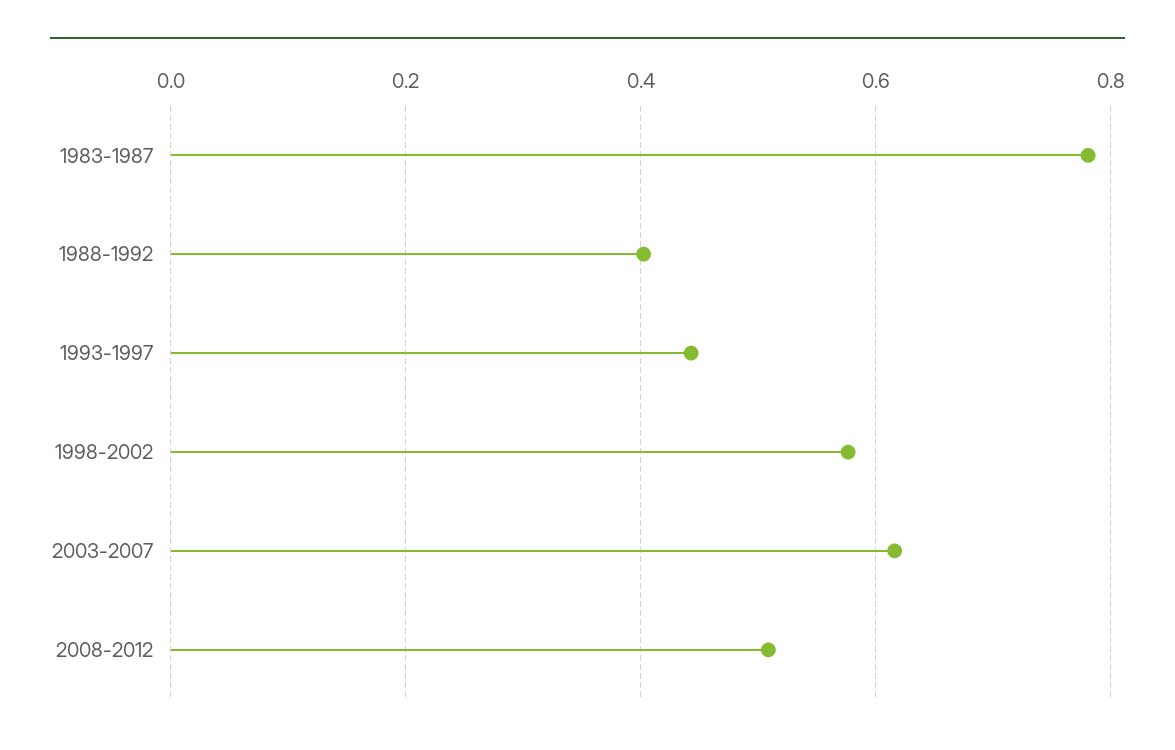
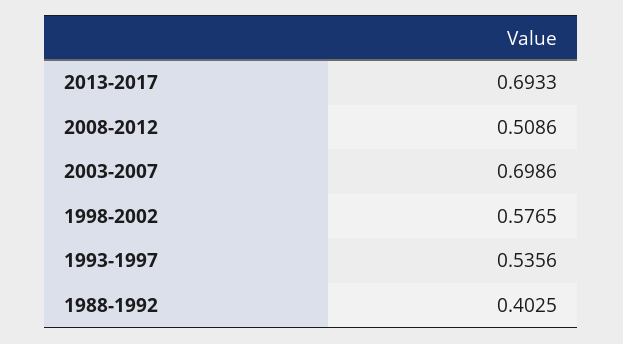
1983-1987: 0.78 -> none
1993-1997: 0.44 -> 0.5356
2003-2007: 0.62 -> 0.6986
2013-2017: none -> 0.6933

